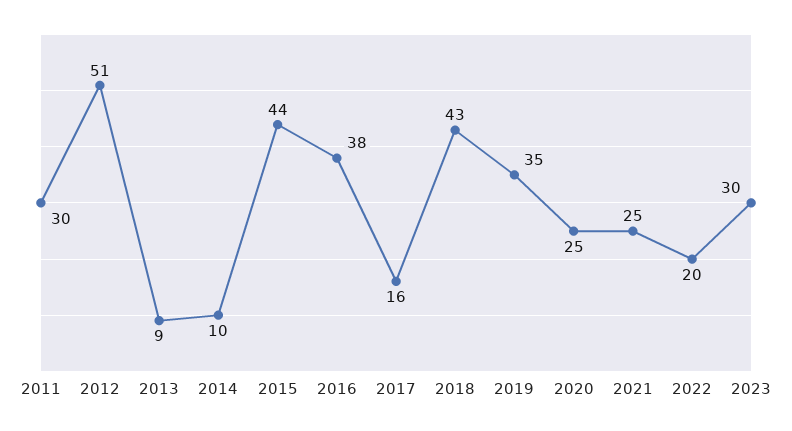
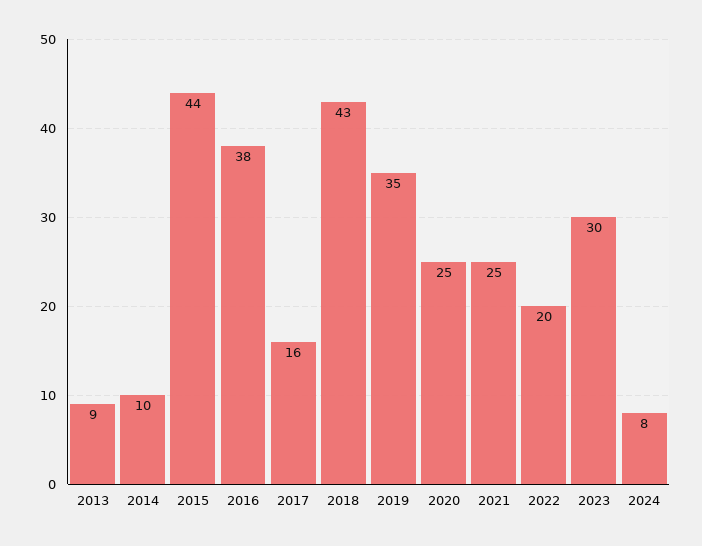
2011: 30 -> none
2012: 51 -> none
2024: none -> 8

